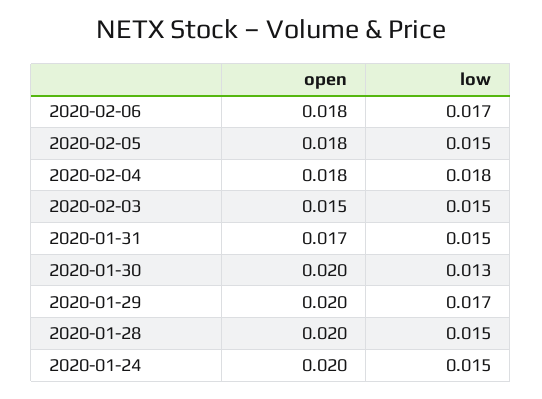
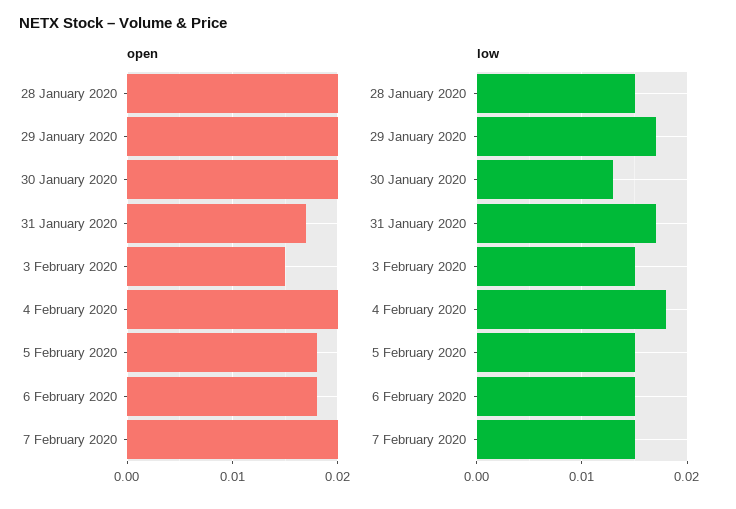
low, 2020-02-06: 0.017 -> 0.015
open, 2020-02-04: 0.018 -> 0.02
low, 2020-01-31: 0.015 -> 0.017
open, 2020-01-24: 0.02 -> none
low, 2020-01-24: 0.015 -> none
open, 7 February 2020: none -> 0.02
low, 7 February 2020: none -> 0.015

